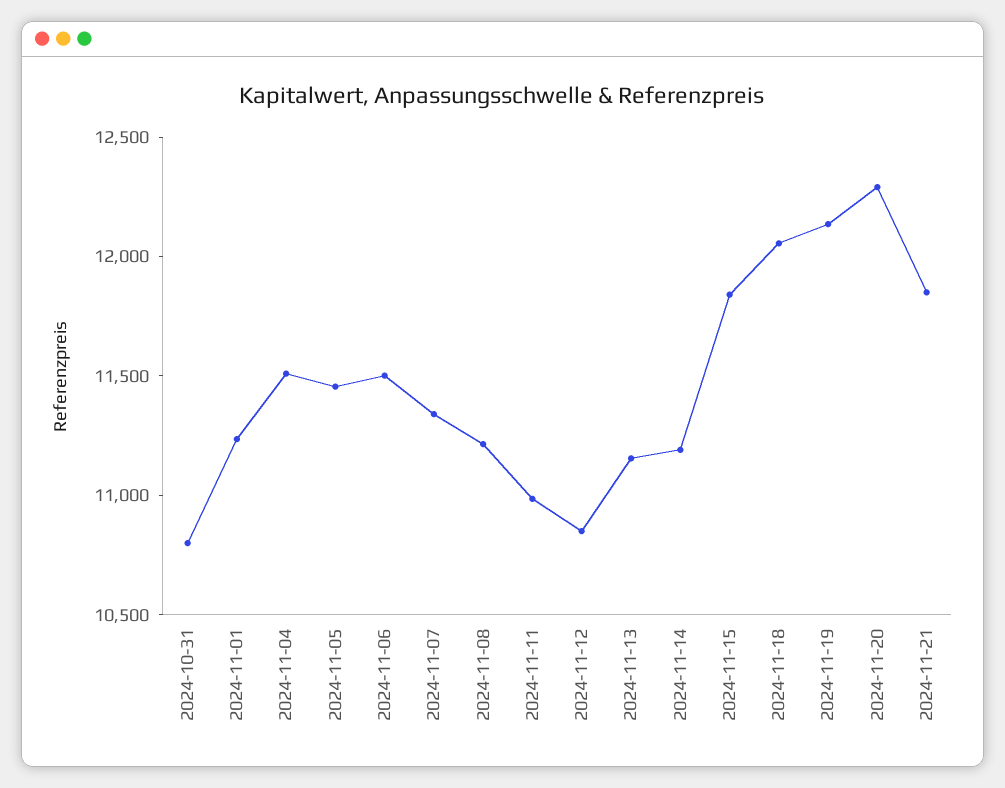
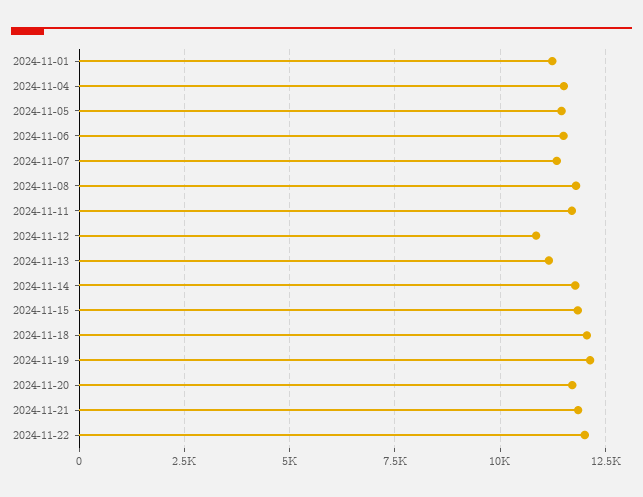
2024-10-31: 10800 -> none
2024-11-08: 11200 -> 11750
2024-11-11: 11000 -> 11750
2024-11-14: 11200 -> 11750
2024-11-20: 12300 -> 11750
2024-11-22: none -> 12000

